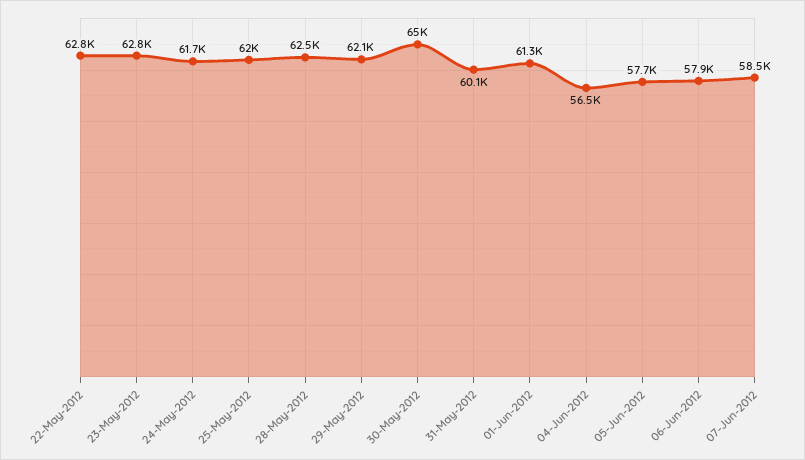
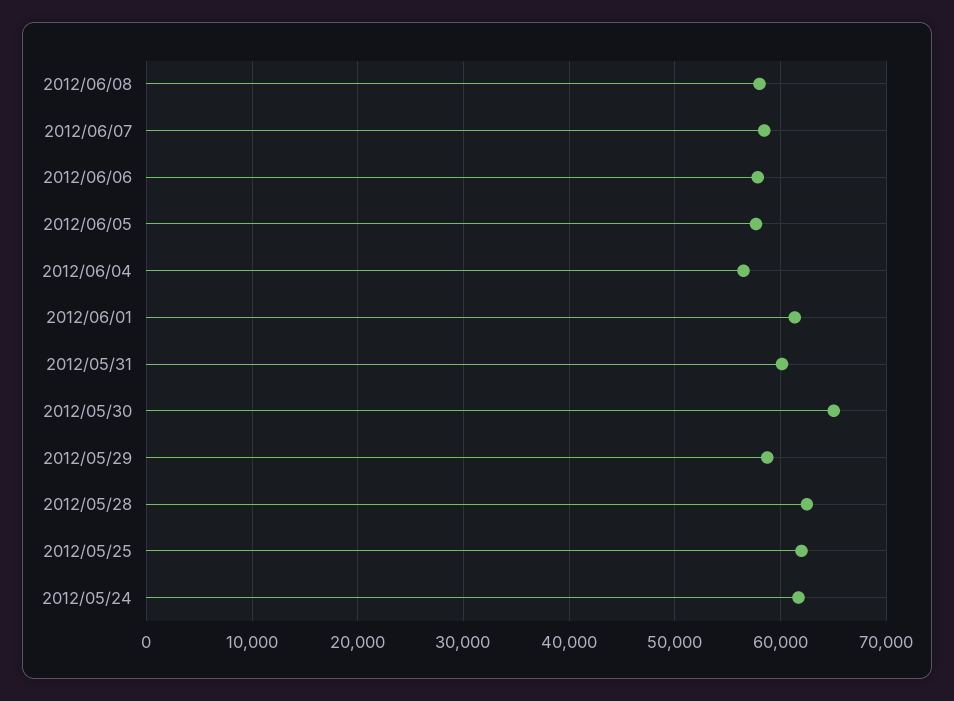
22-May-2012: 62800 -> none
23-May-2012: 62800 -> none
29-May-2012: 62100 -> 59000
2012/06/08: none -> 58000

